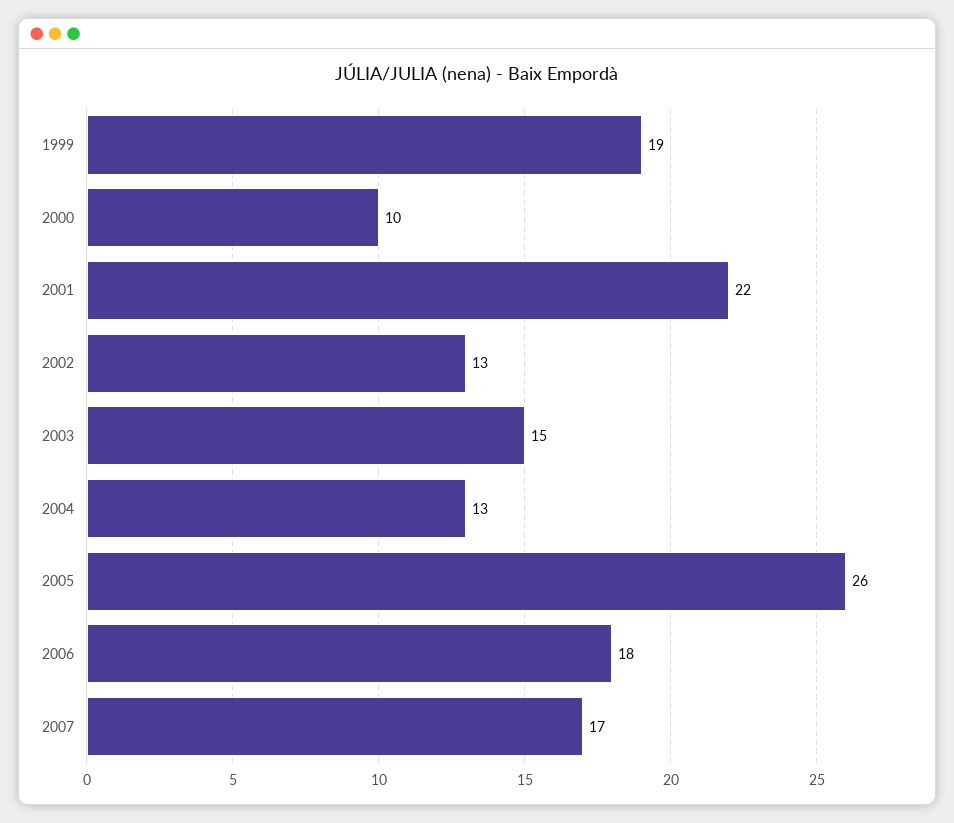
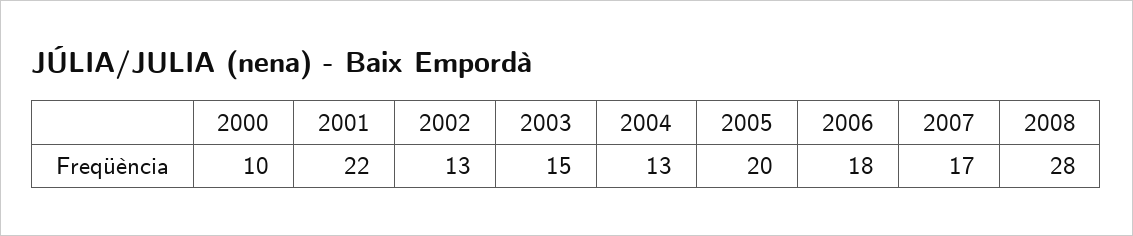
1999: 19 -> none
2005: 26 -> 20
2008: none -> 28

